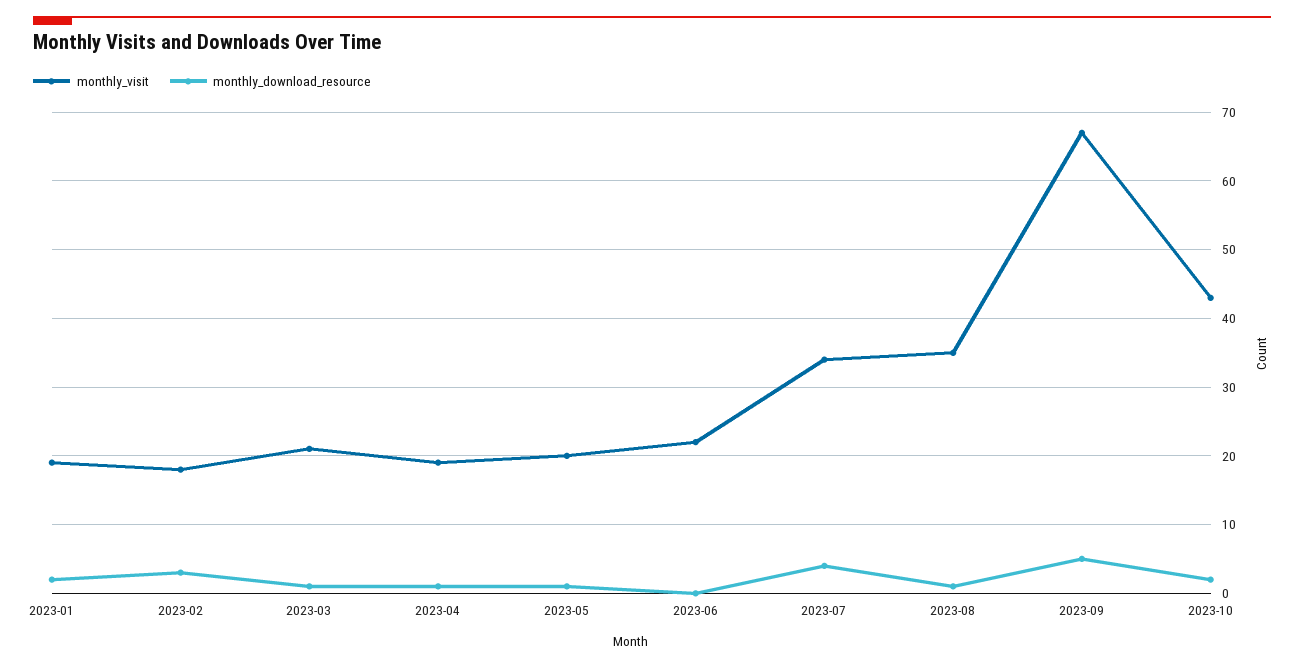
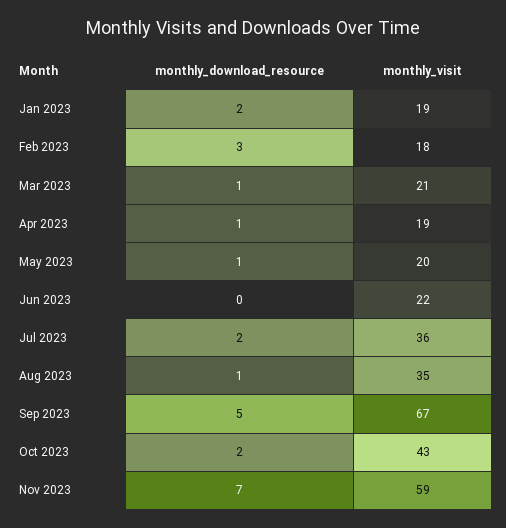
monthly_visit, 2023-07: 34 -> 36
monthly_download_resource, 2023-07: 4 -> 2
monthly_download_resource, Nov 2023: none -> 7
monthly_visit, Nov 2023: none -> 59

